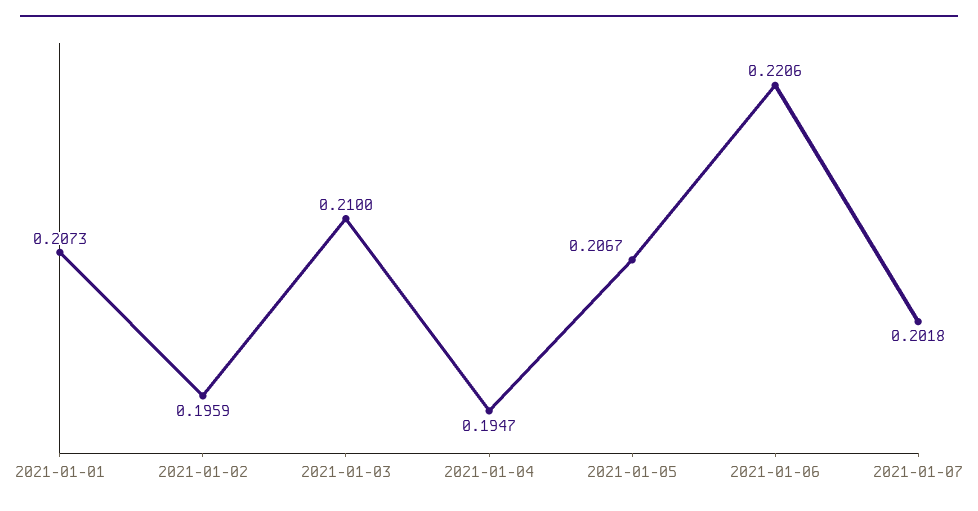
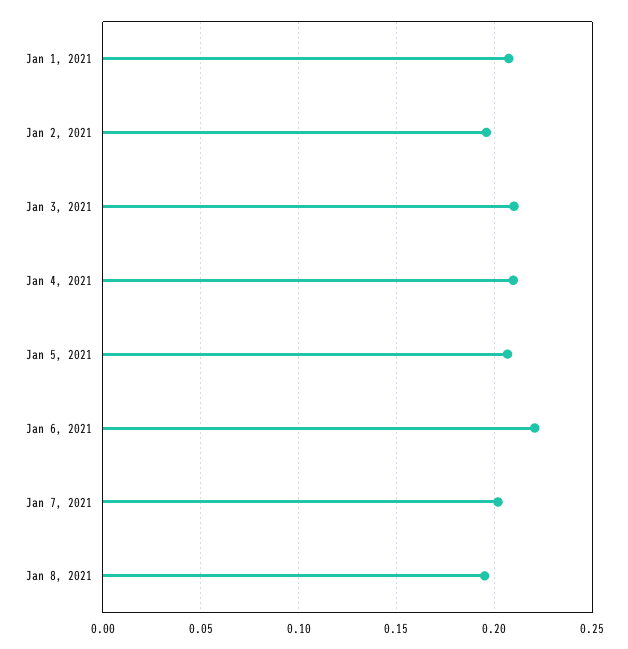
2021-01-04: 0.1947 -> 0.21
Jan 8, 2021: none -> 0.195

